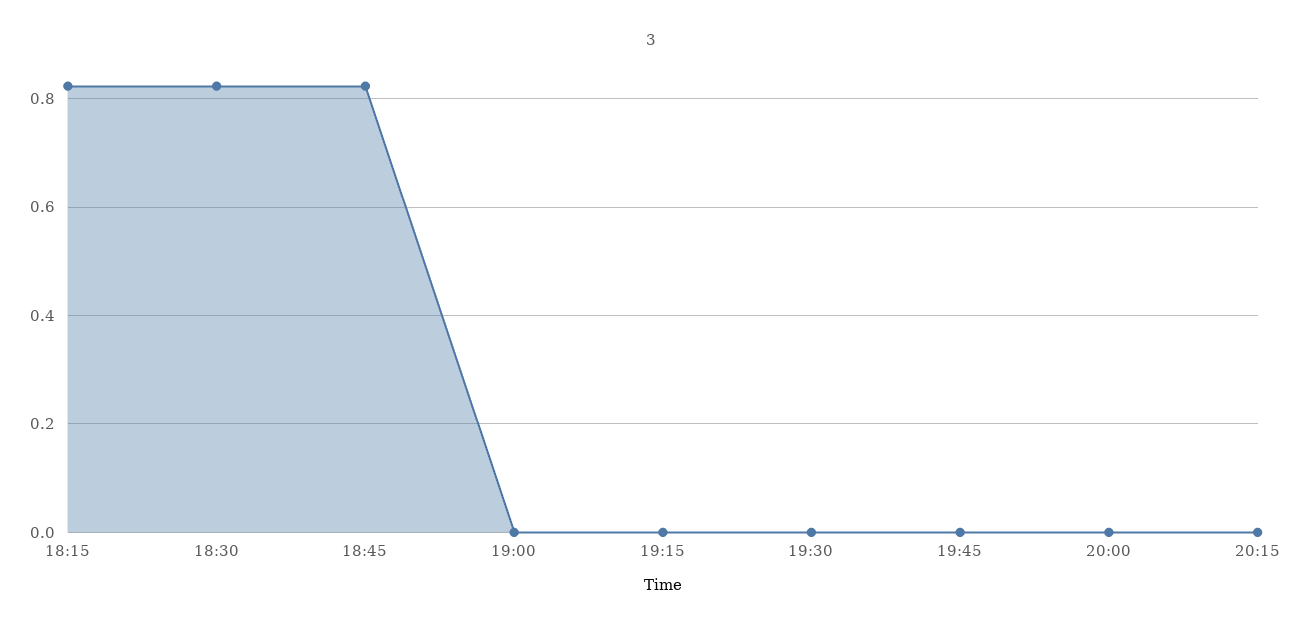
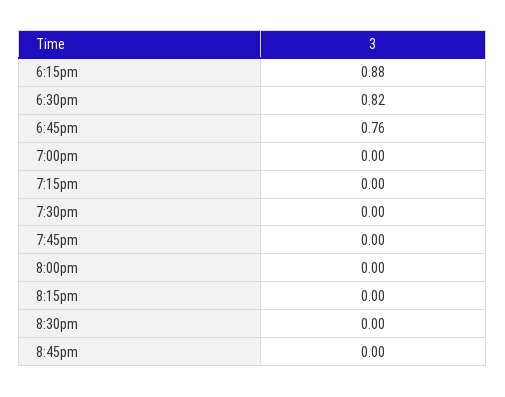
18:15: 0.82 -> 0.88
18:45: 0.82 -> 0.76
8:30pm: none -> 0
8:45pm: none -> 0

